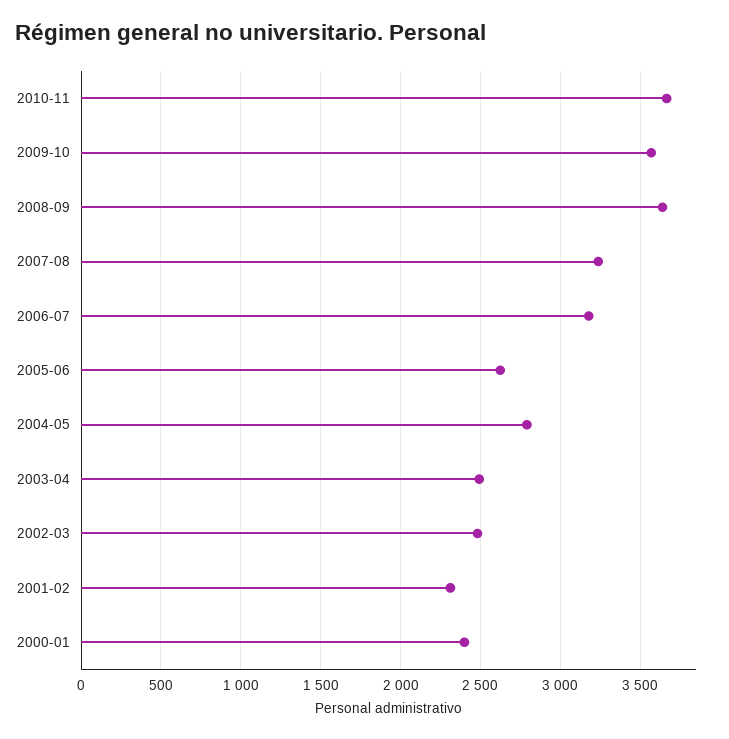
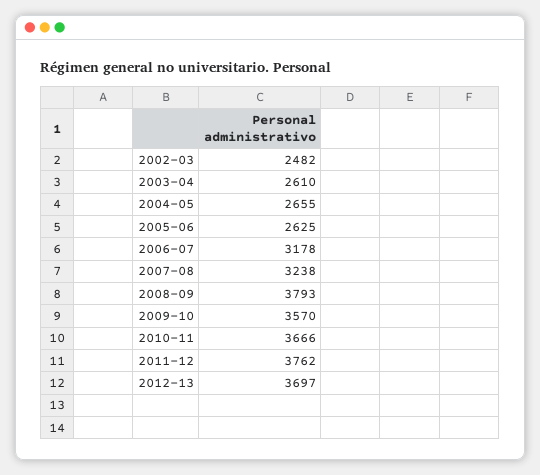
2008-09: 3650 -> 3793
2004-05: 2800 -> 2655
2003-04: 2500 -> 2610
2001-02: 2300 -> none
2000-01: 2400 -> none
2011-12: none -> 3762
2012-13: none -> 3697

